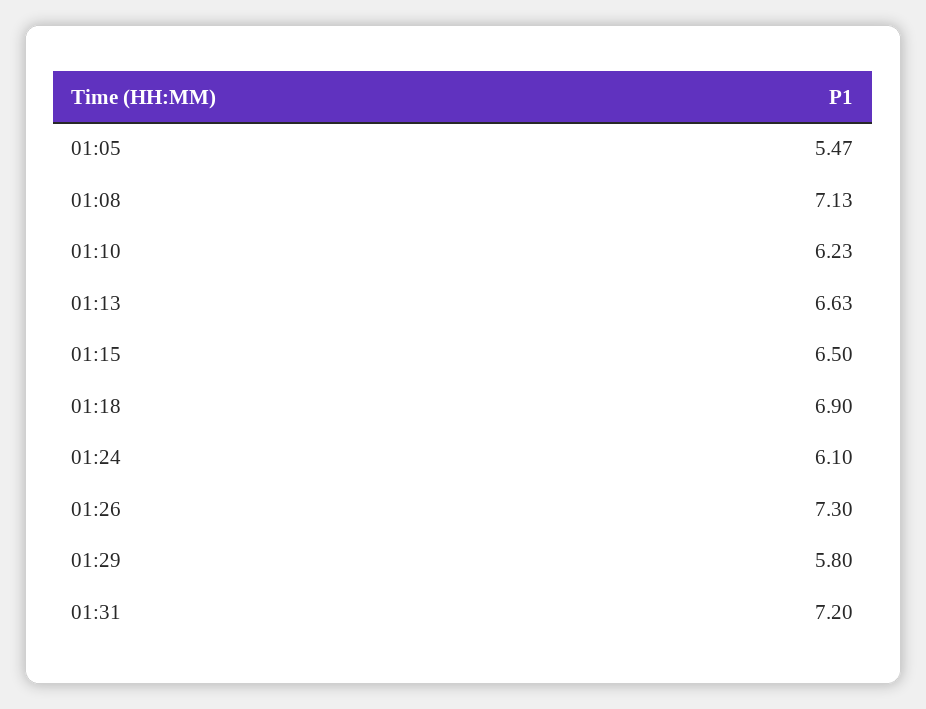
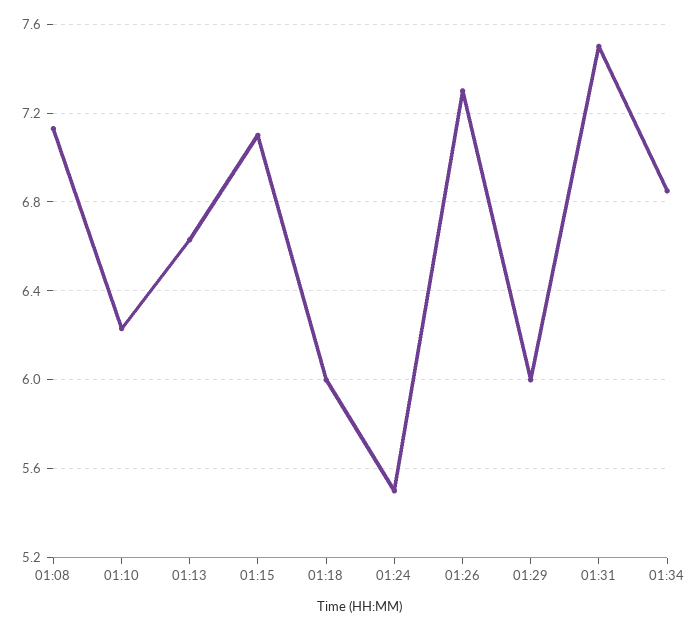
01:05: 5.47 -> none
01:15: 6.5 -> 7.1
01:18: 6.9 -> 6
01:24: 6.1 -> 5.5
01:29: 5.8 -> 6
01:31: 7.2 -> 7.5
01:34: none -> 6.85

